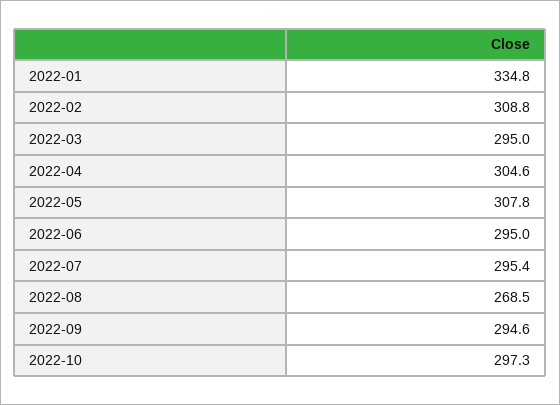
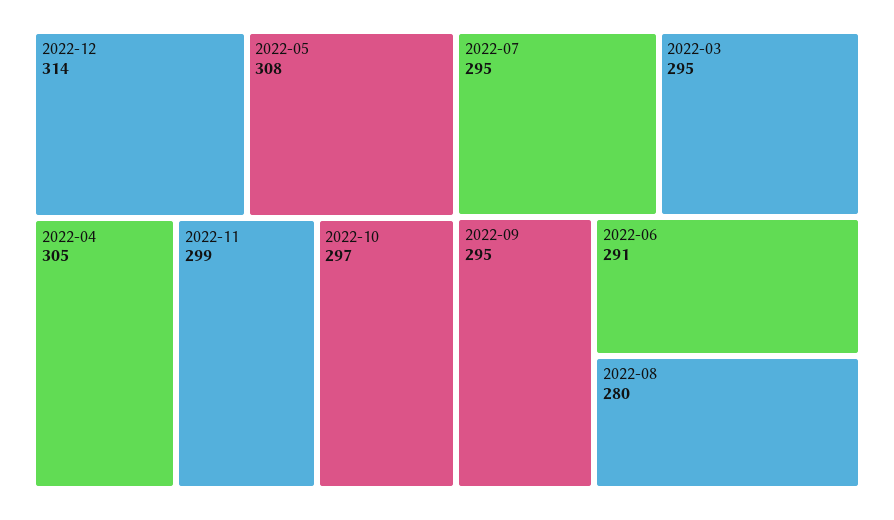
2022-01: 334.8 -> none
2022-02: 308.8 -> none
2022-06: 295 -> 291
2022-08: 268.5 -> 280
2022-12: none -> 314
2022-11: none -> 299

